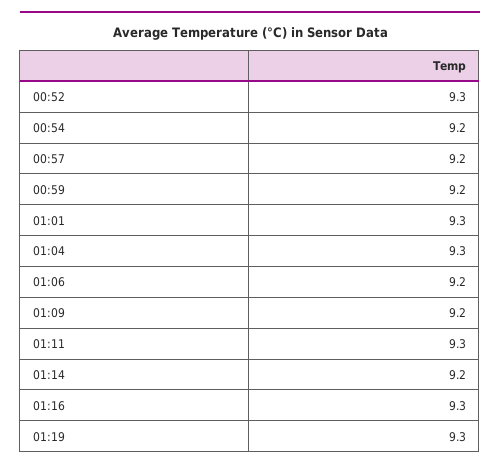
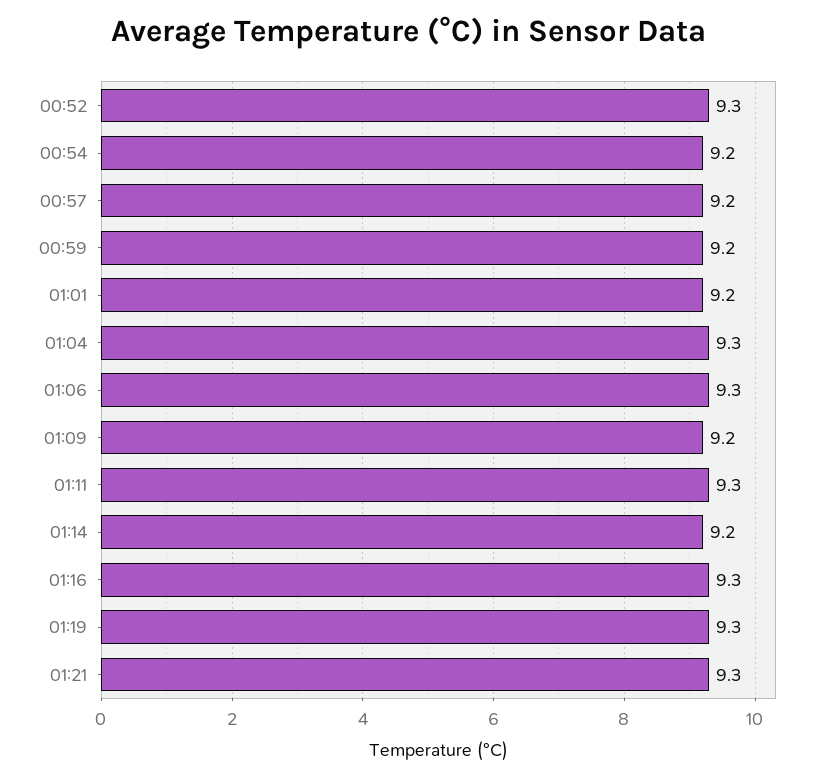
01:01: 9.3 -> 9.2
01:06: 9.2 -> 9.3
01:21: none -> 9.3

